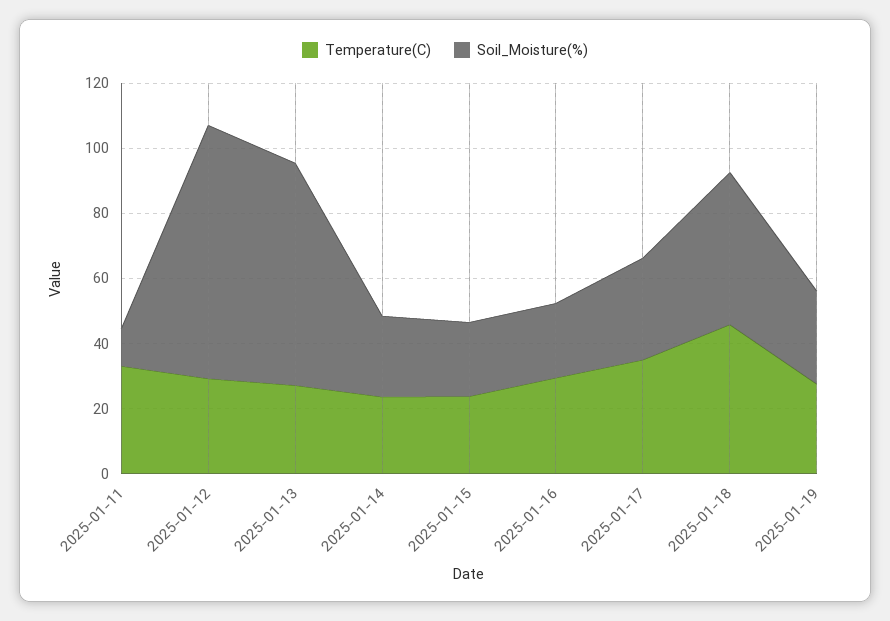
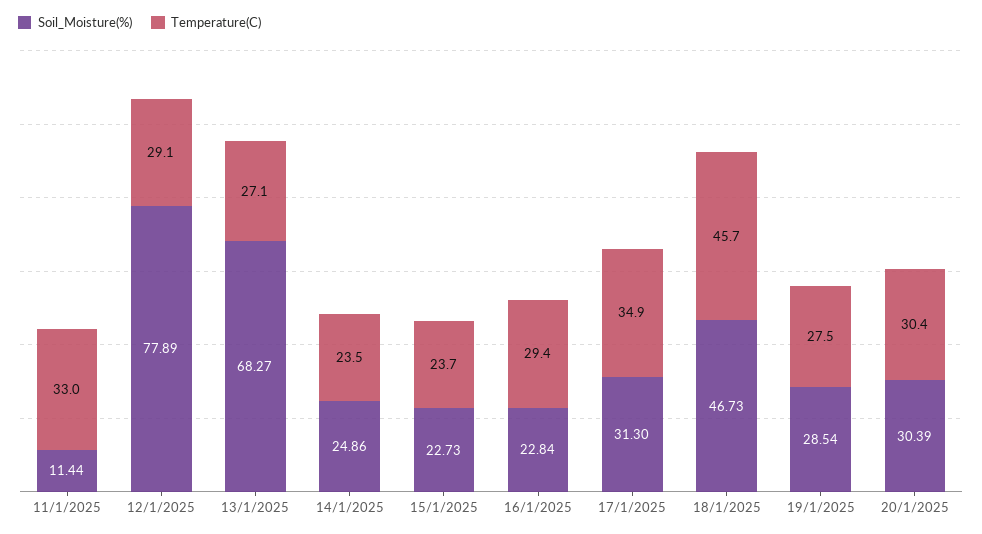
Soil_Moisture(%), 20/1/2025: none -> 30.39
Temperature(C), 20/1/2025: none -> 30.4

